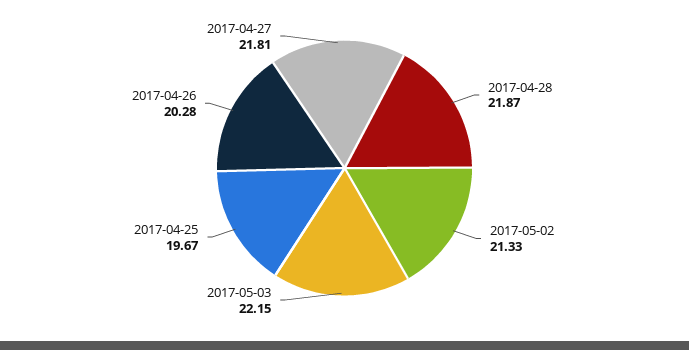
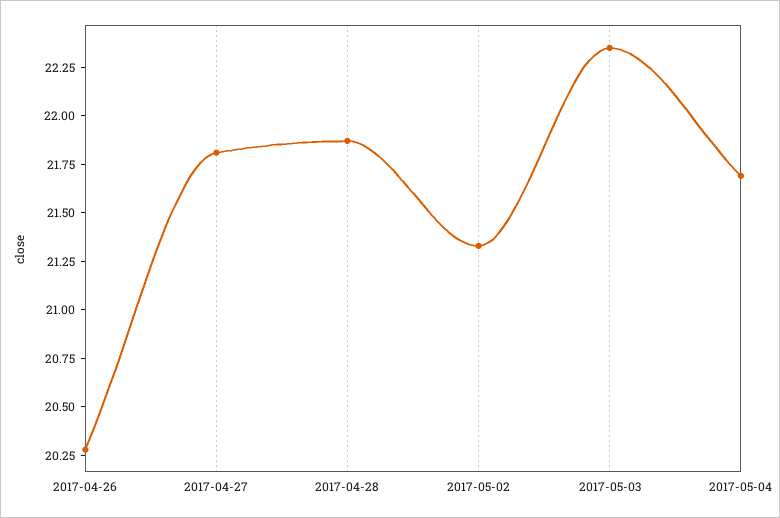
2017-05-03: 22.15 -> 22.35
2017-04-25: 19.67 -> none
2017-05-04: none -> 21.7

